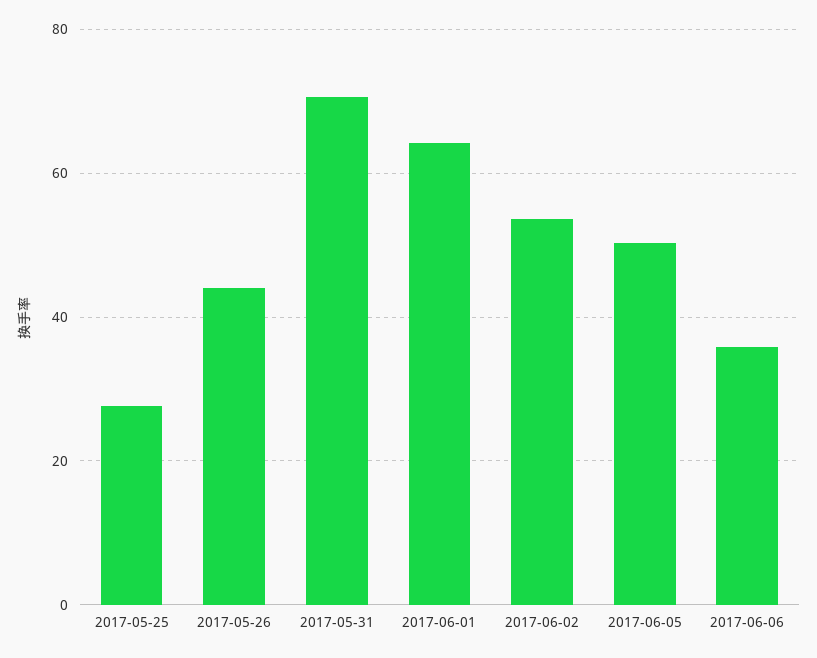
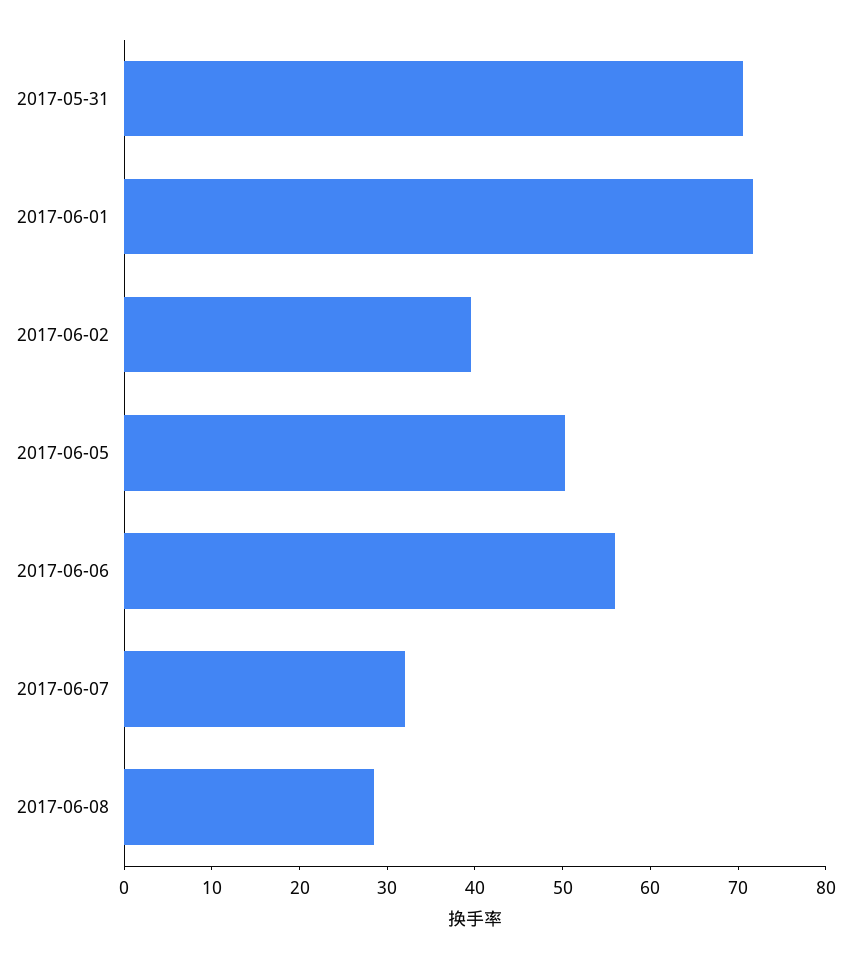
2017-05-25: 28 -> none
2017-05-26: 44 -> none
2017-06-01: 64 -> 72
2017-06-02: 54 -> 40
2017-06-06: 36 -> 56
2017-06-07: none -> 32
2017-06-08: none -> 28

